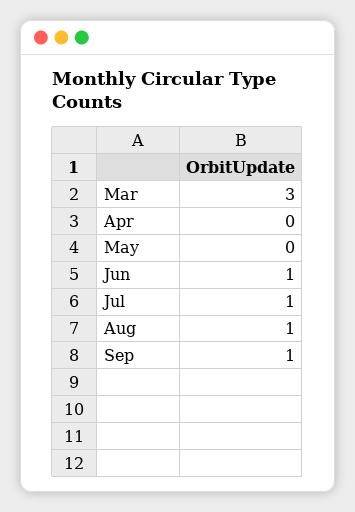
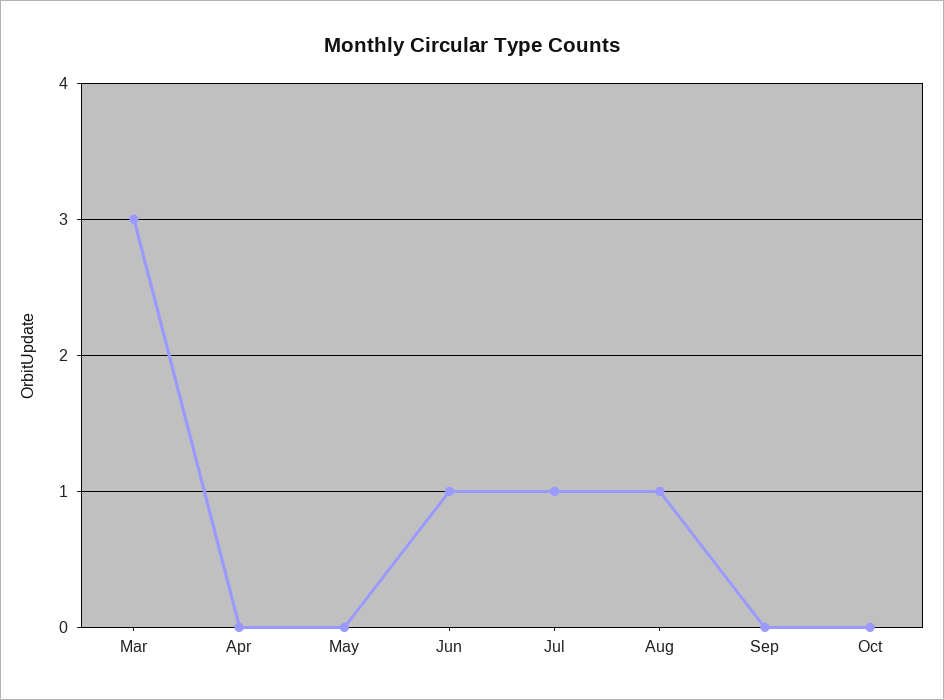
Sep: 1 -> 0
Oct: none -> 0

